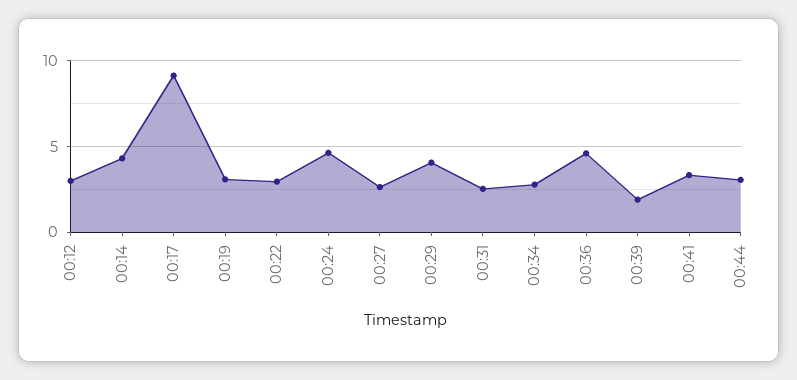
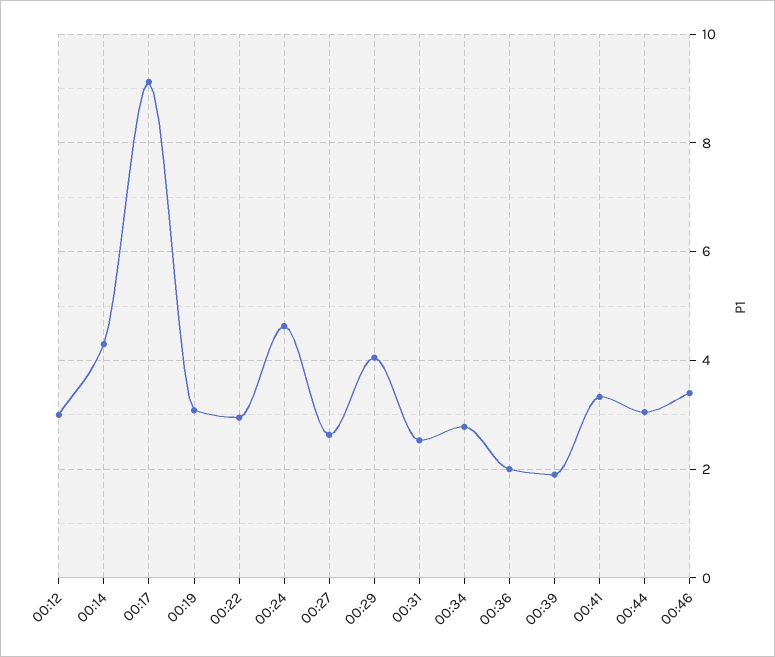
00:36: 4.5 -> 2
00:46: none -> 3.4

